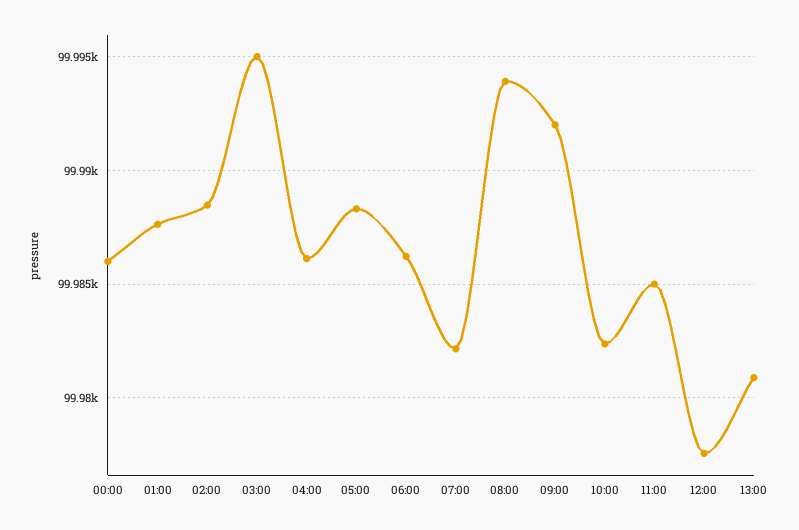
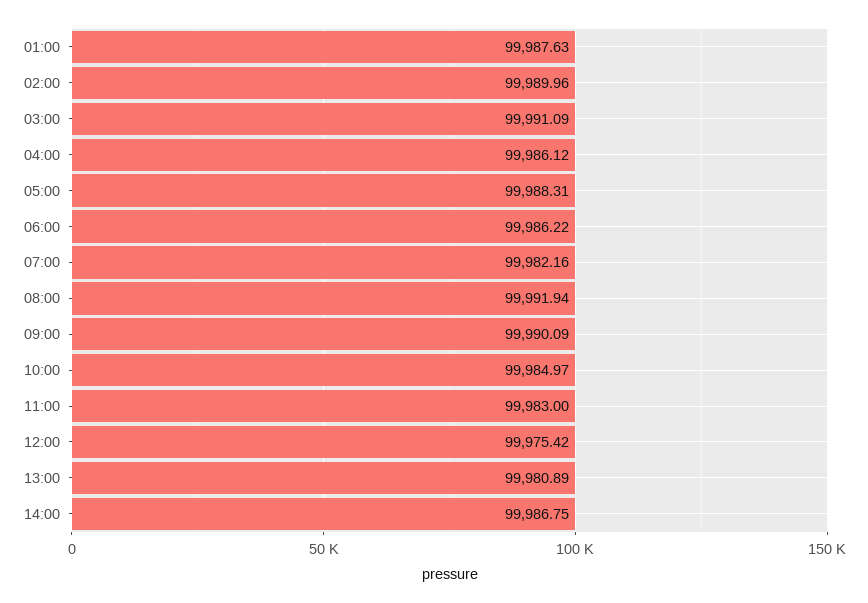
00:00: 99986 -> none
02:00: 99988.5 -> 99989.96
03:00: 99995 -> 99991.09
08:00: 99994 -> 99991.94
09:00: 99992 -> 99990.09
10:00: 99982.5 -> 99984.97
11:00: 99985 -> 99983
12:00: 99977.5 -> 99975.42
14:00: none -> 99986.75

